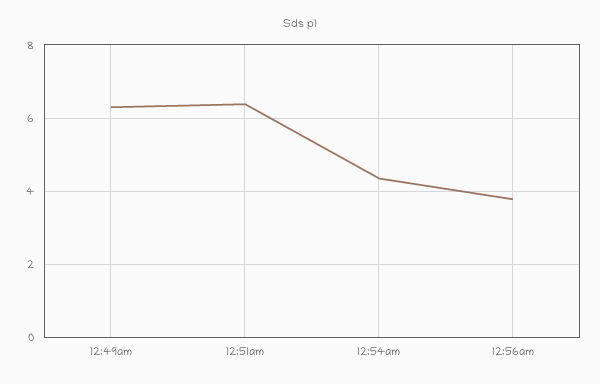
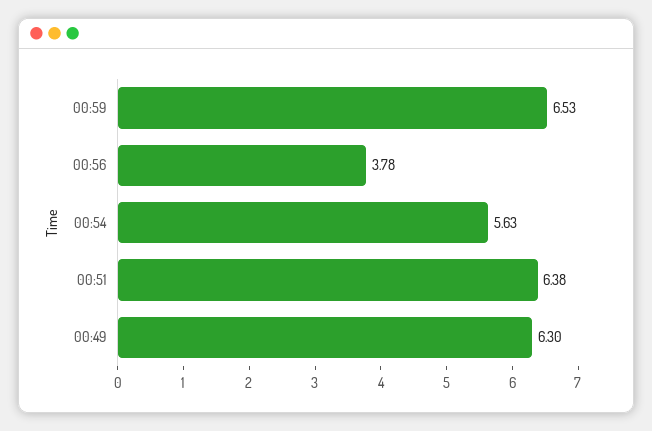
12:54am: 4.4 -> 5.63
00:59: none -> 6.53

